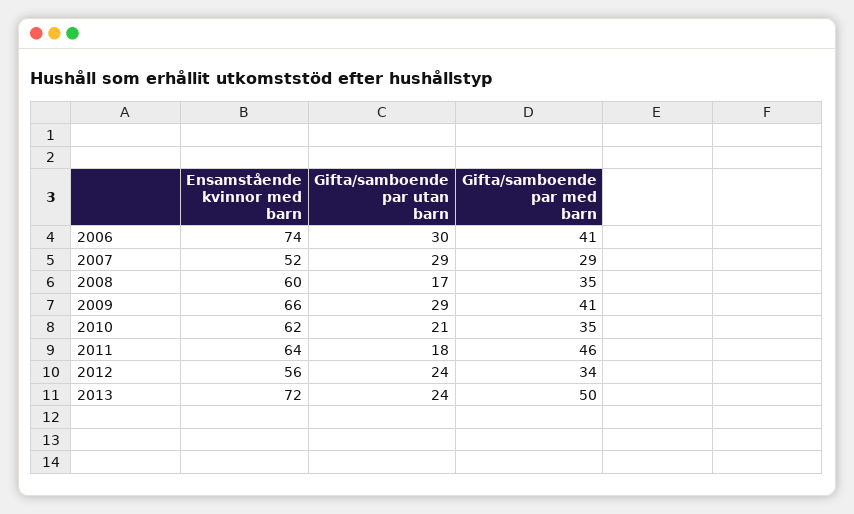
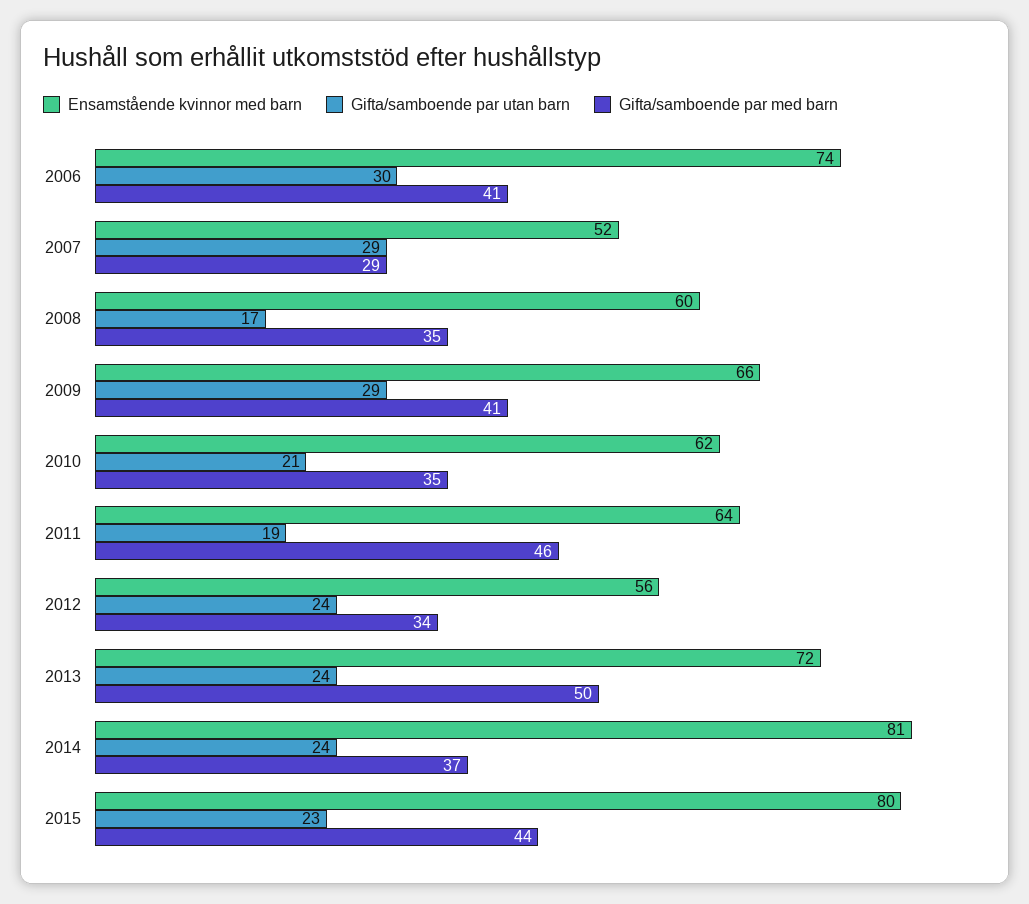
Gifta/samboende par utan barn, 2011: 18 -> 19
Ensamstående kvinnor med barn, 2014: none -> 81
Gifta/samboende par utan barn, 2014: none -> 24
Gifta/samboende par med barn, 2014: none -> 37
Ensamstående kvinnor med barn, 2015: none -> 80
Gifta/samboende par utan barn, 2015: none -> 23
Gifta/samboende par med barn, 2015: none -> 44

